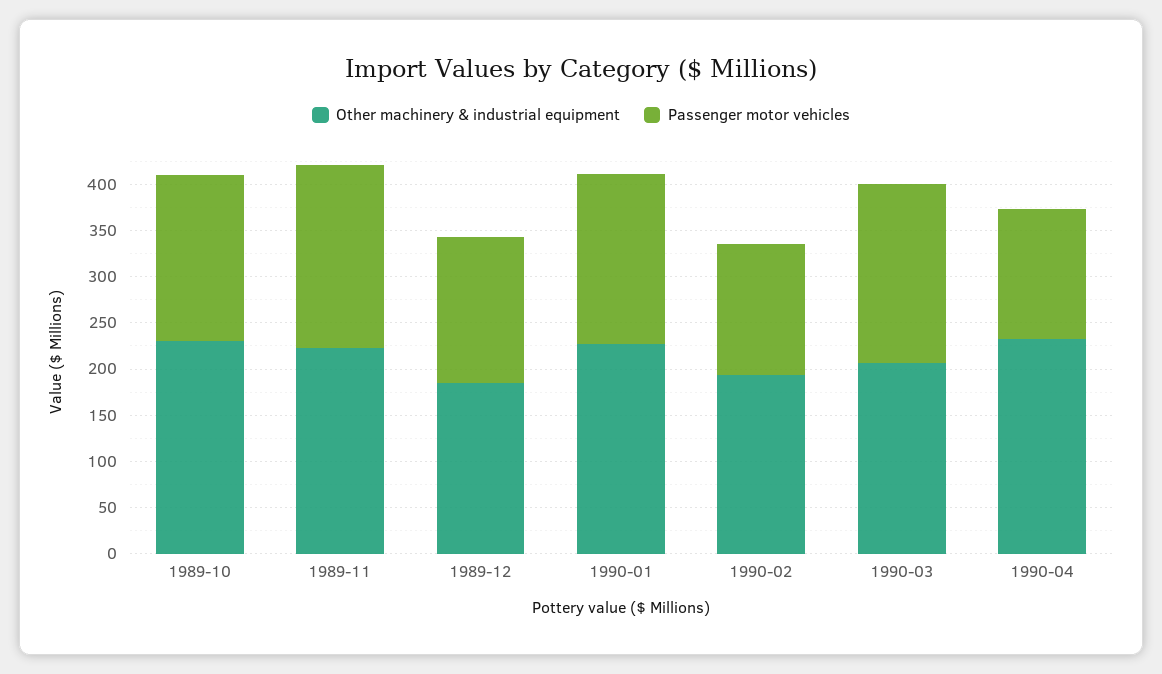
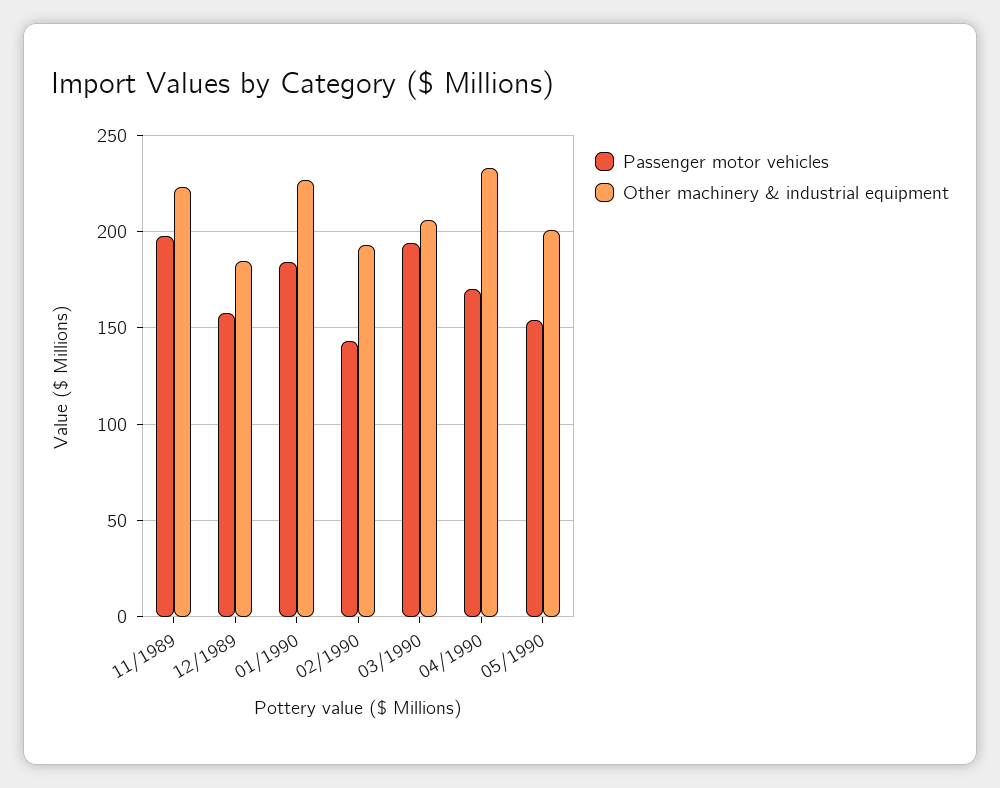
Other machinery & industrial equipment, 1989-10: 230 -> none
Passenger motor vehicles, 1989-10: 180 -> none
Passenger motor vehicles, 1990-04: 140 -> 170
Passenger motor vehicles, 05/1990: none -> 155
Other machinery & industrial equipment, 05/1990: none -> 200

